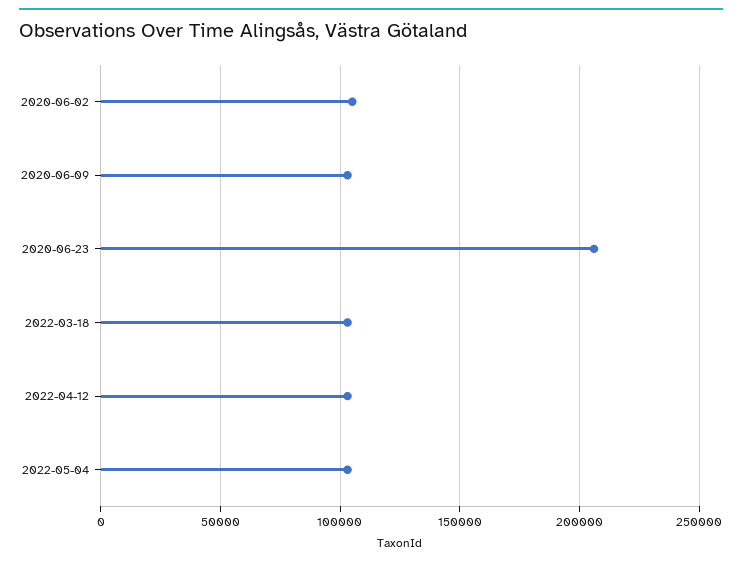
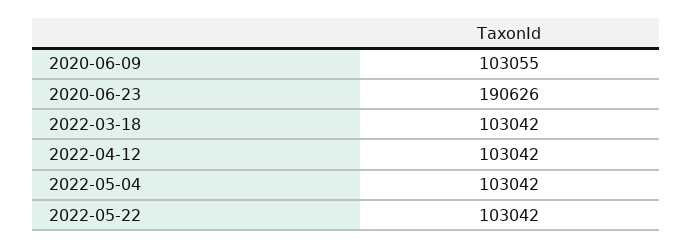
2020-06-02: 105000 -> none
2020-06-23: 205000 -> 190626
2022-05-22: none -> 103042

